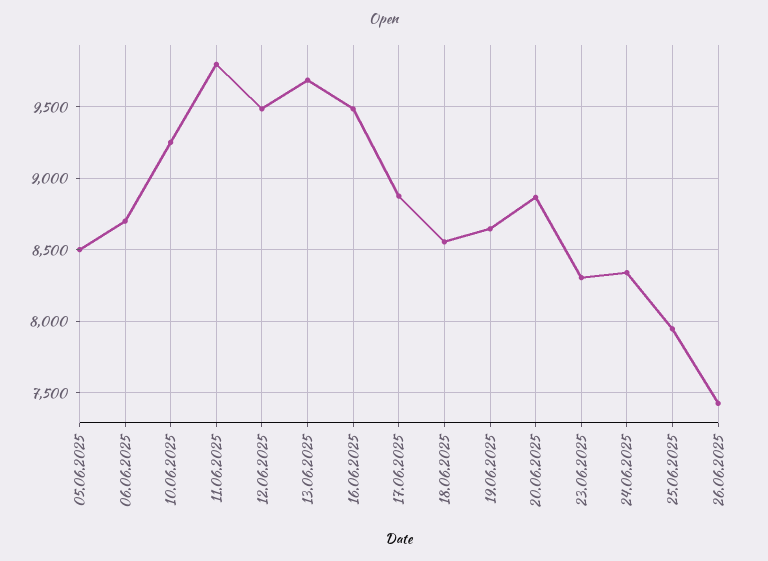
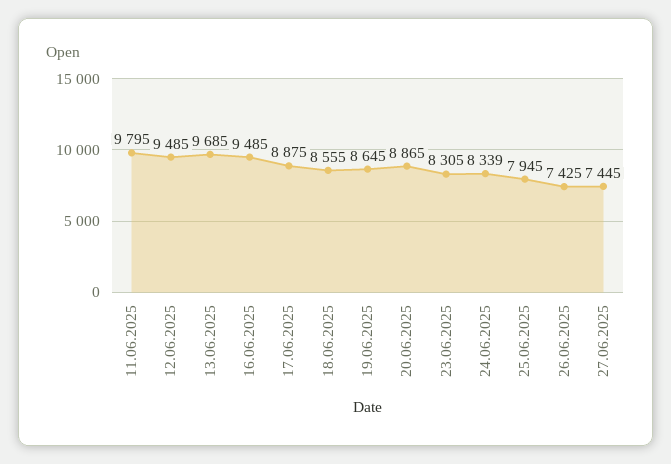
05.06.2025: 8500 -> none
06.06.2025: 8700 -> none
10.06.2025: 9250 -> none
27.06.2025: none -> 7445

